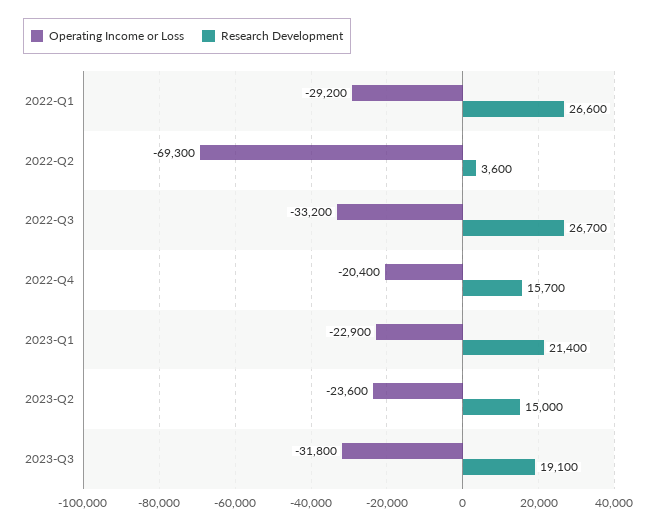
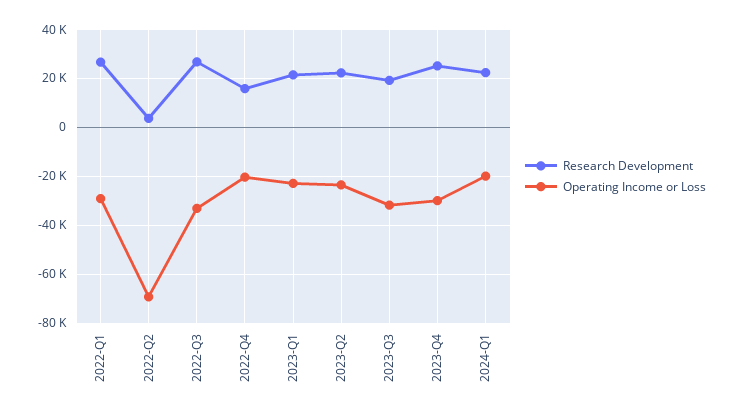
Research Development, 2023-Q2: 15000 -> 22500
Research Development, 2023-Q4: none -> 25000
Operating Income or Loss, 2023-Q4: none -> -30000
Research Development, 2024-Q1: none -> 22500
Operating Income or Loss, 2024-Q1: none -> -20000

